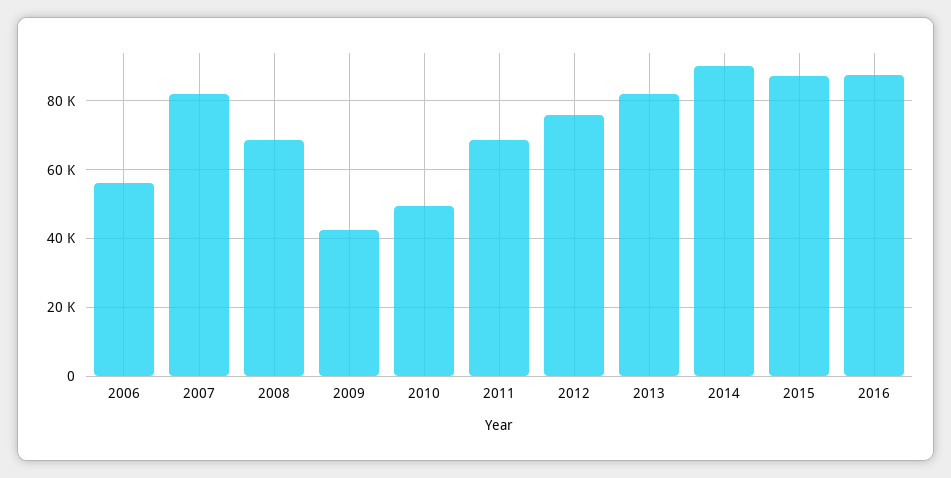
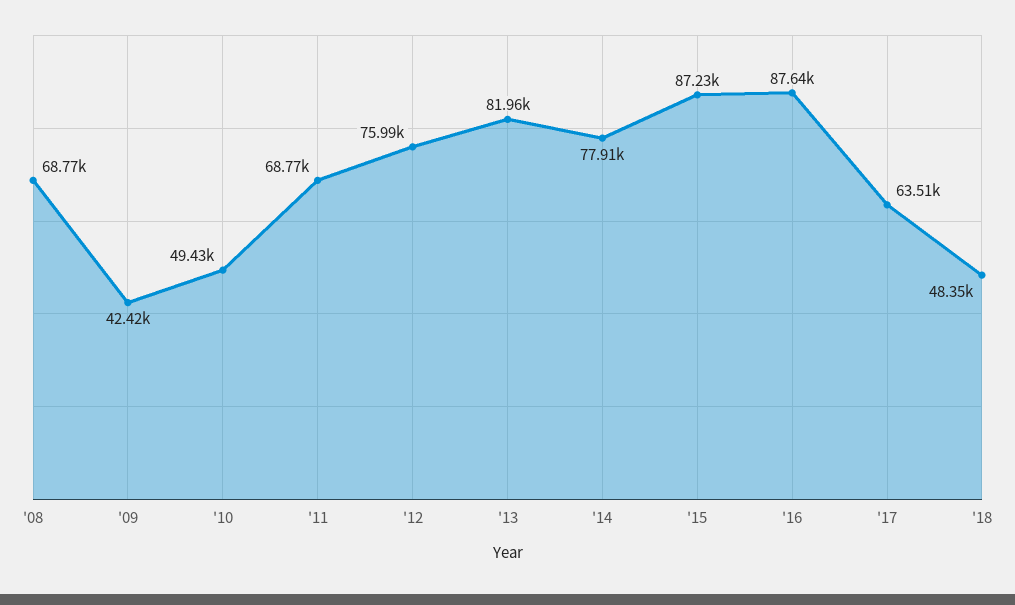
2006: 56000 -> none
2007: 82000 -> none
2014: 90000 -> 77910
'17: none -> 63510
'18: none -> 48350

